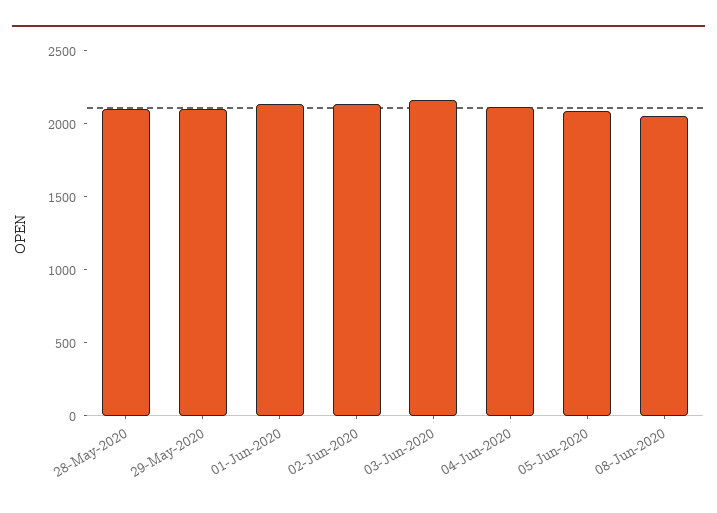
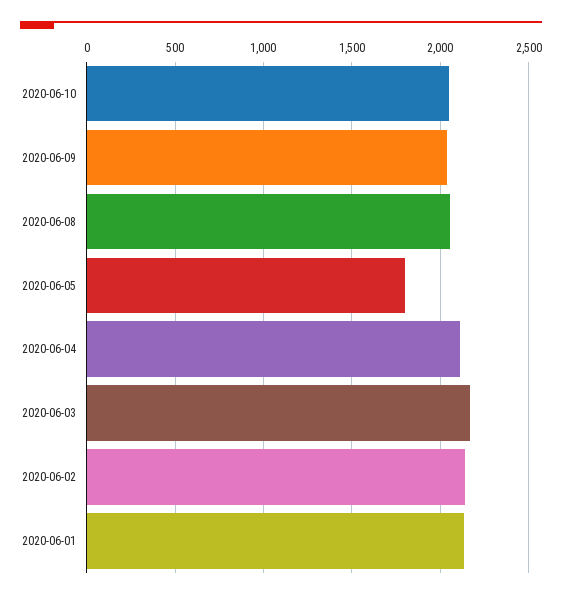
28-May-2020: 2100 -> none
29-May-2020: 2100 -> none
05-Jun-2020: 2100 -> 1800
2020-06-10: none -> 2050
2020-06-09: none -> 2050

